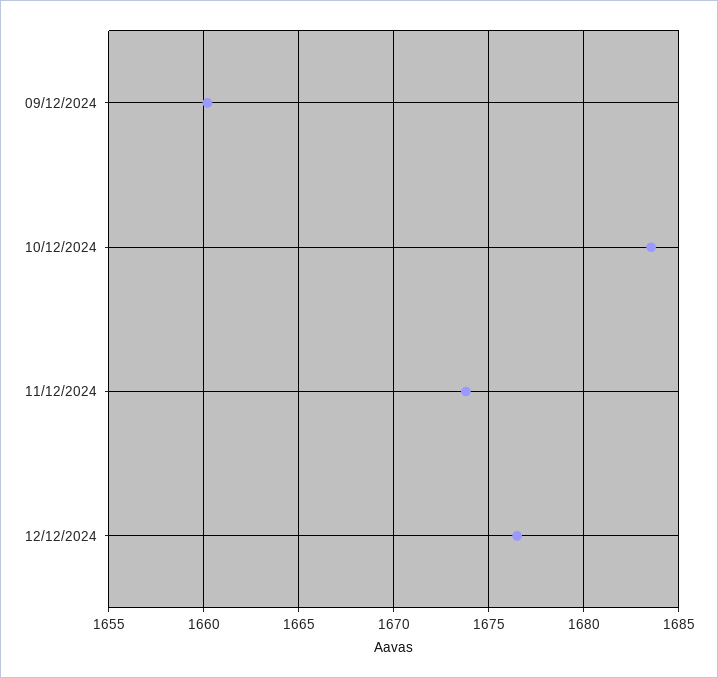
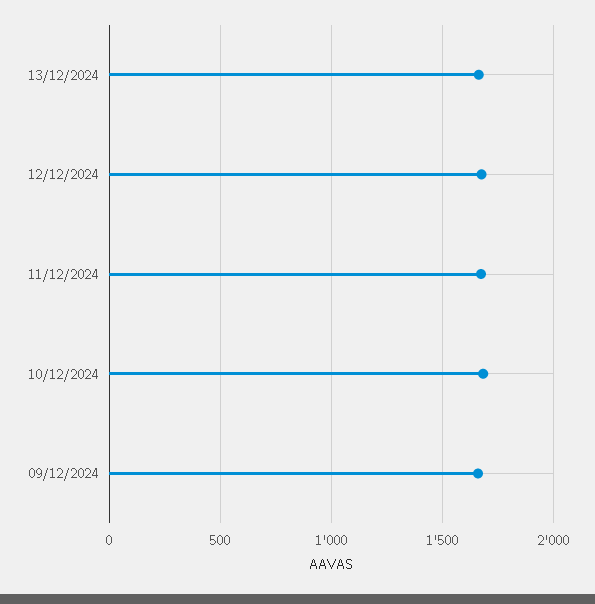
13/12/2024: none -> 1650

